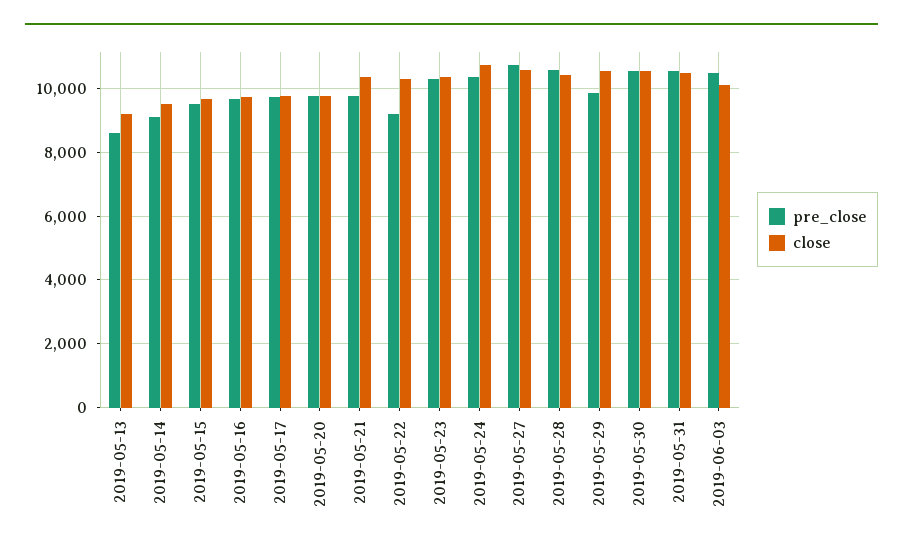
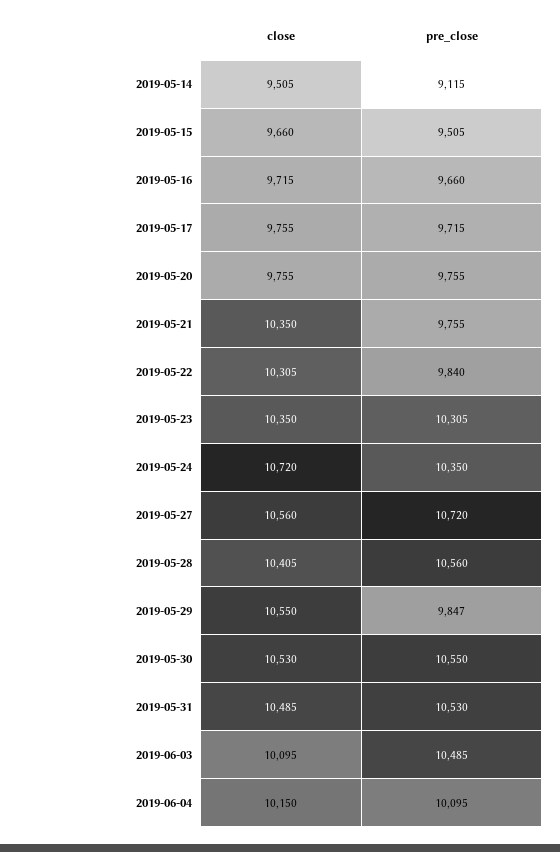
pre_close, 2019-05-13: 8600 -> none
close, 2019-05-13: 9200 -> none
pre_close, 2019-05-22: 9200 -> 9840
close, 2019-06-04: none -> 10150
pre_close, 2019-06-04: none -> 10095

